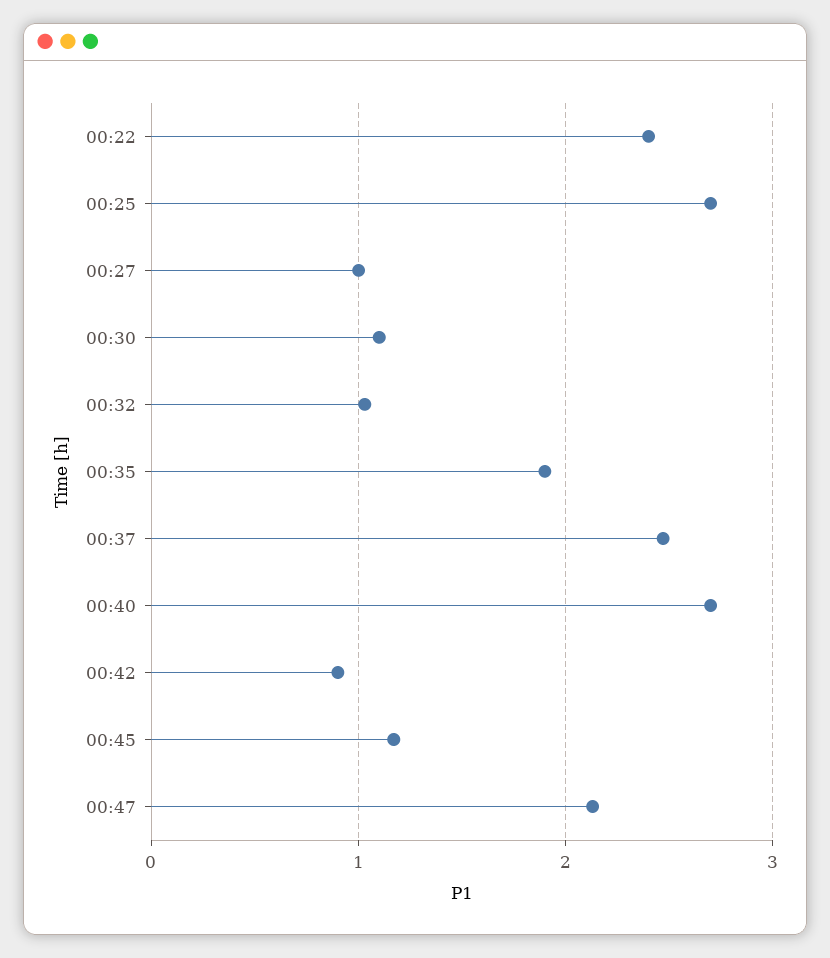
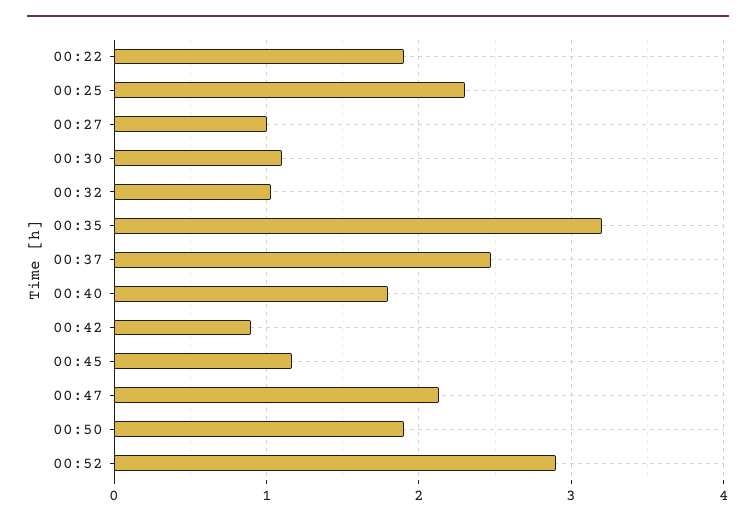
00:22: 2.4 -> 1.9
00:25: 2.7 -> 2.3
00:35: 1.9 -> 3.2
00:40: 2.7 -> 1.8
00:50: none -> 1.9
00:52: none -> 2.9

